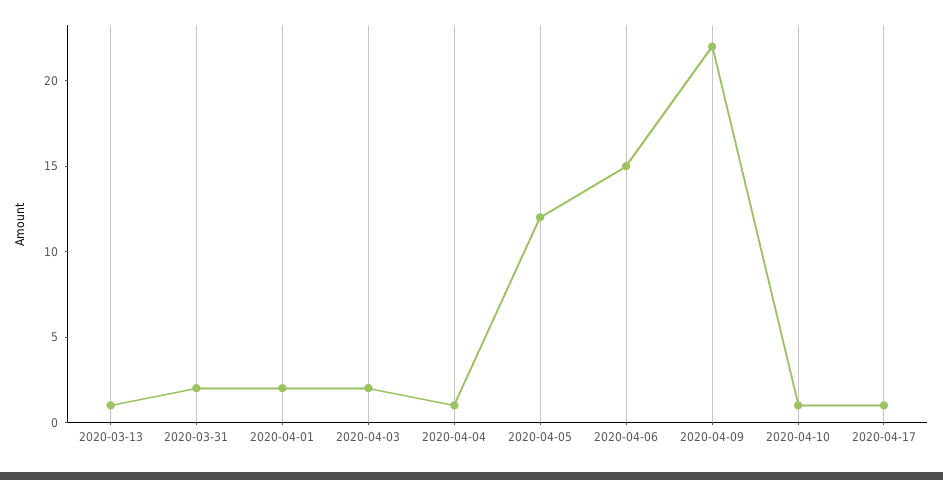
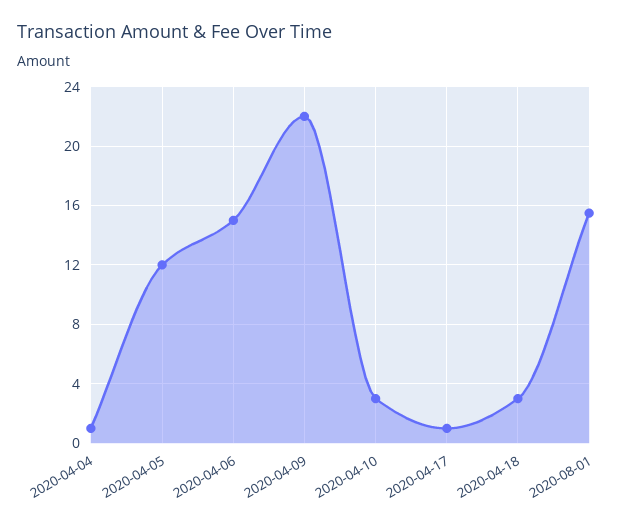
2020-03-13: 1 -> none
2020-03-31: 2 -> none
2020-04-01: 2 -> none
2020-04-03: 2 -> none
2020-04-10: 1 -> 3
2020-04-18: none -> 3
2020-08-01: none -> 15.5

